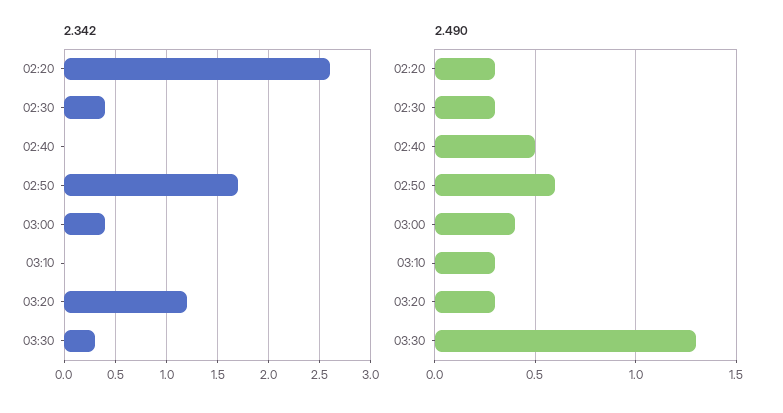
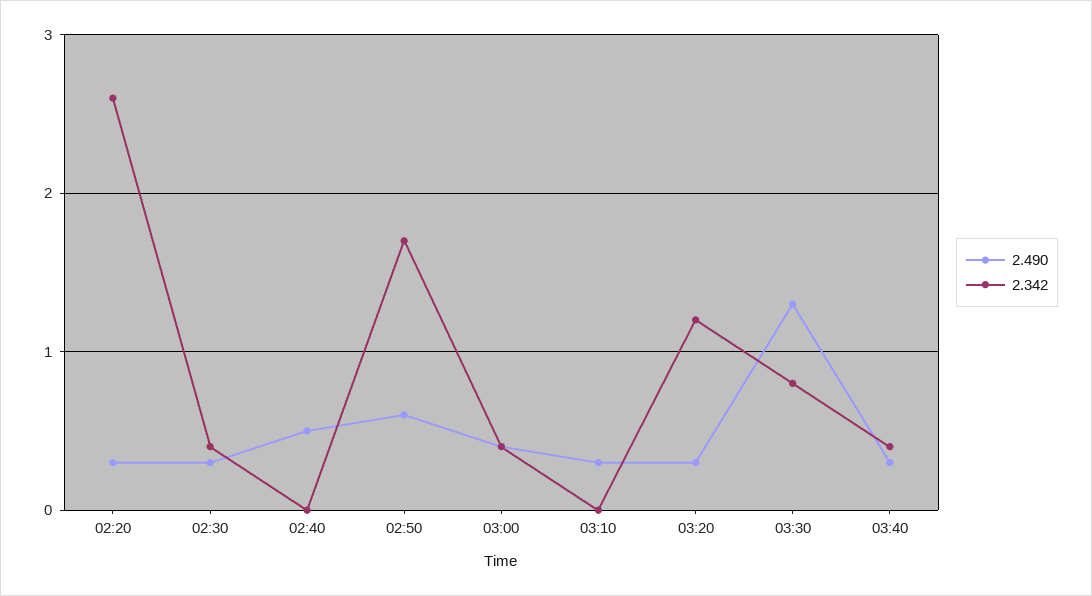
2.342, 03:30: 0.3 -> 0.8
2.490, 03:40: none -> 0.3
2.342, 03:40: none -> 0.4

